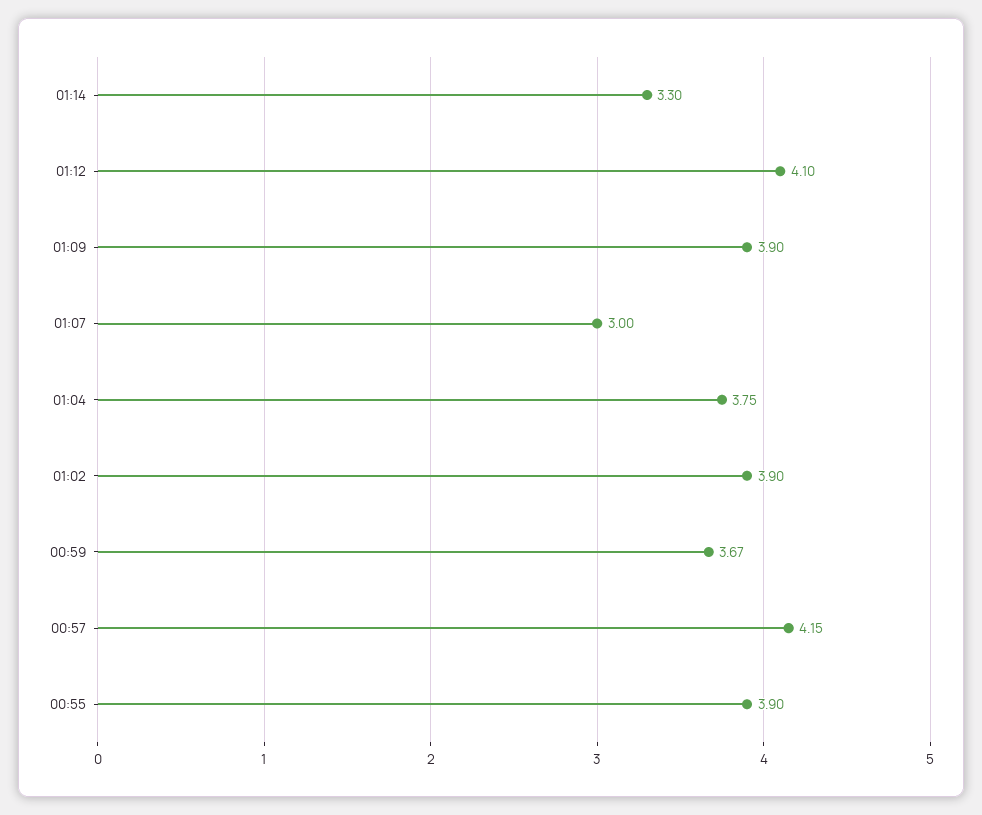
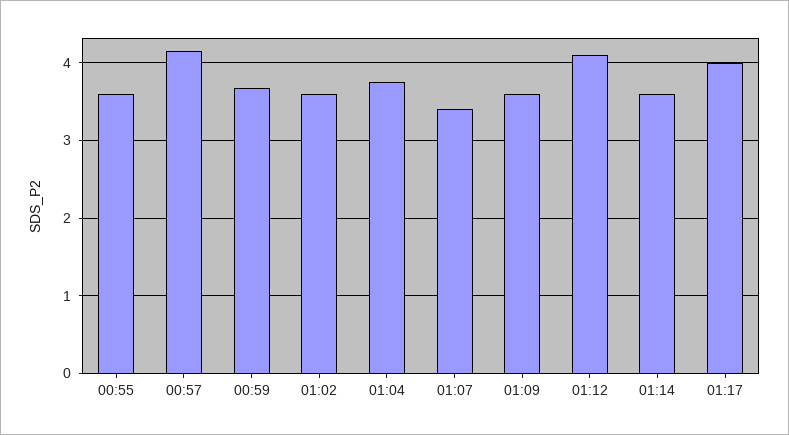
01:14: 3.3 -> 3.6
01:09: 3.9 -> 3.6
01:07: 3 -> 3.4
01:02: 3.9 -> 3.6
00:55: 3.9 -> 3.6
01:17: none -> 4

